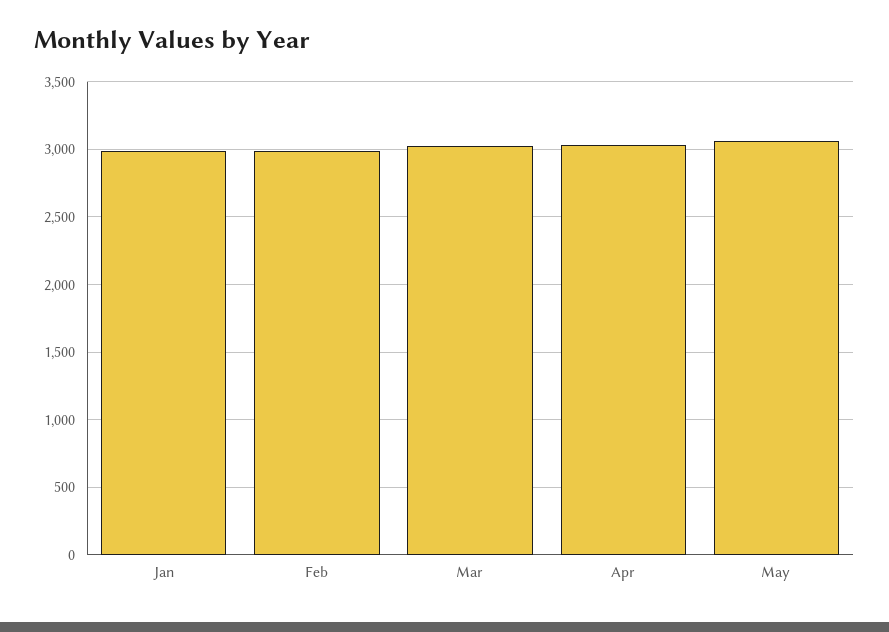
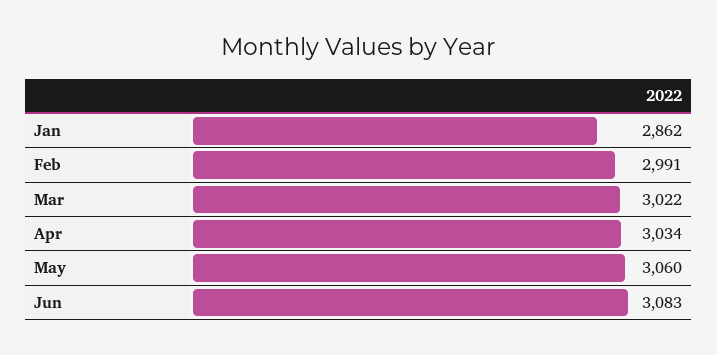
Jan: 3000 -> 2862
Jun: none -> 3083

